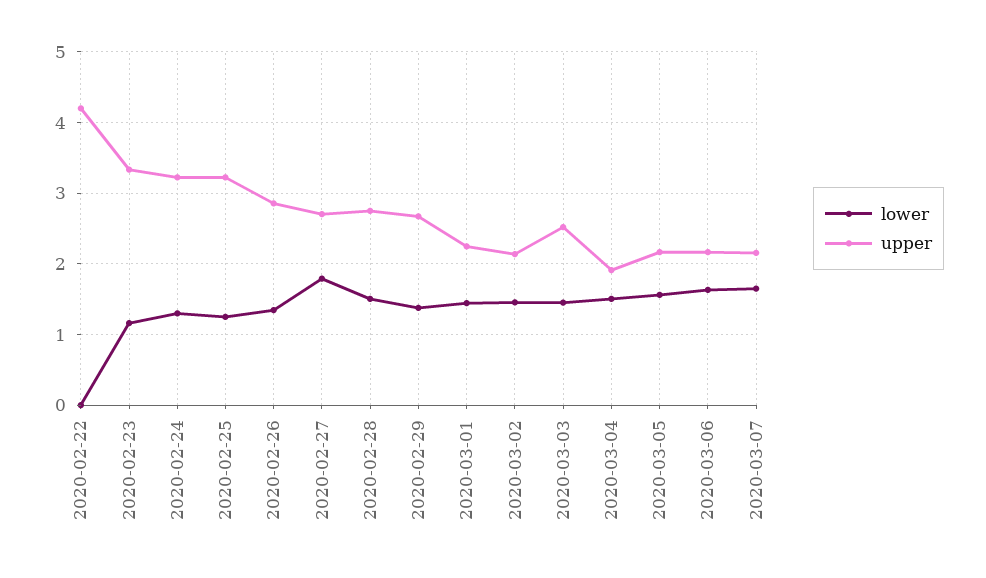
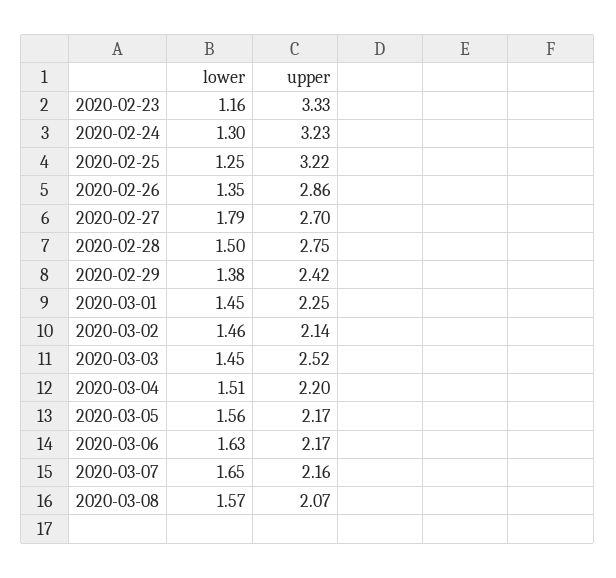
lower, 2020-02-22: 0 -> none
upper, 2020-02-22: 4.2 -> none
upper, 2020-02-29: 2.7 -> 2.42
upper, 2020-03-04: 1.9 -> 2.2
lower, 2020-03-08: none -> 1.57
upper, 2020-03-08: none -> 2.07

